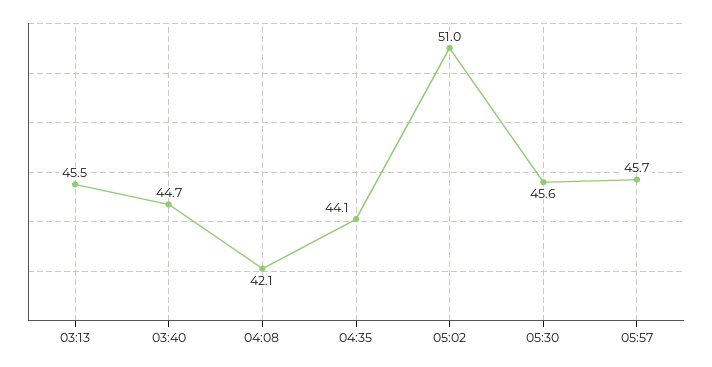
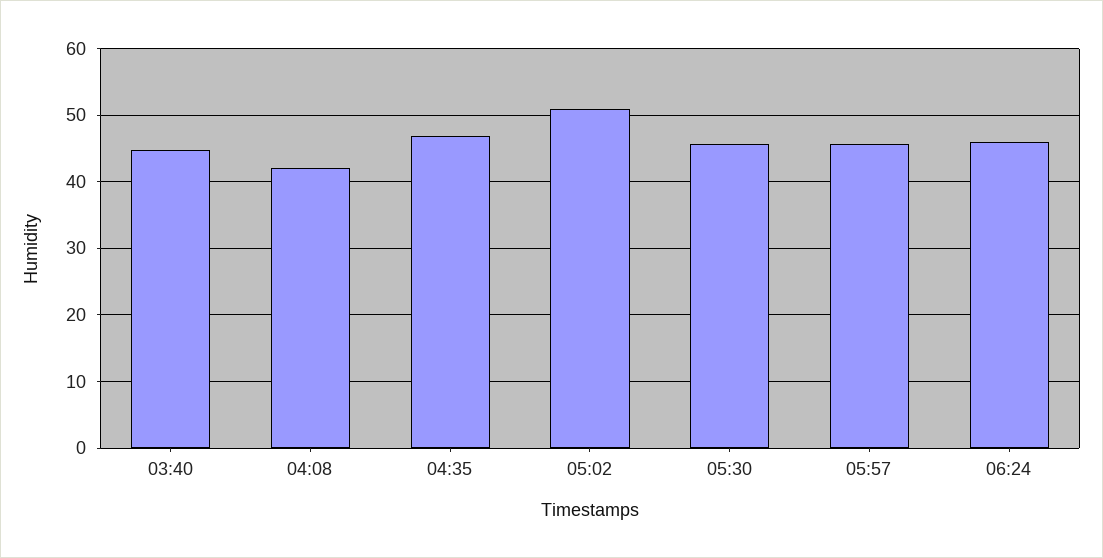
03:13: 45.5 -> none
04:35: 44.1 -> 47
06:24: none -> 46

